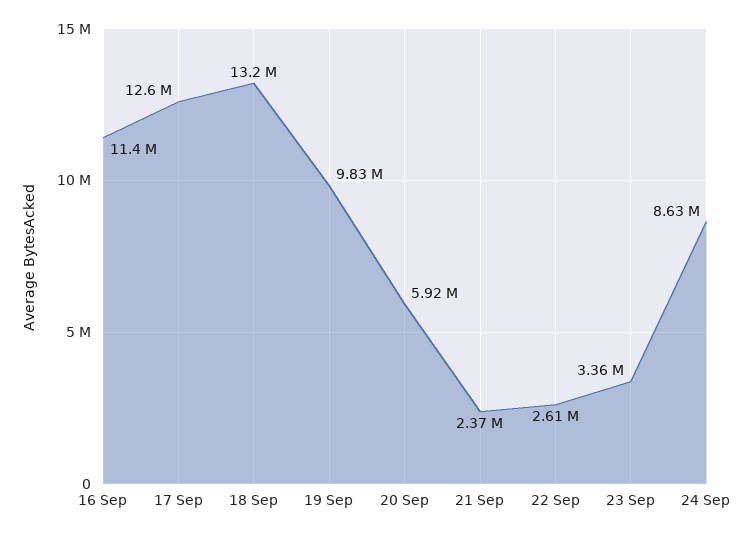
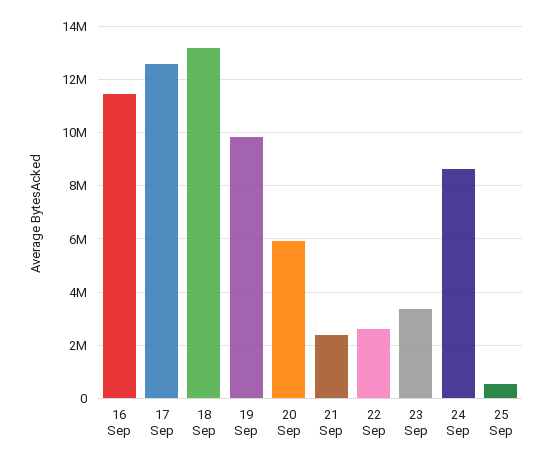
25 Sep: none -> 500000

